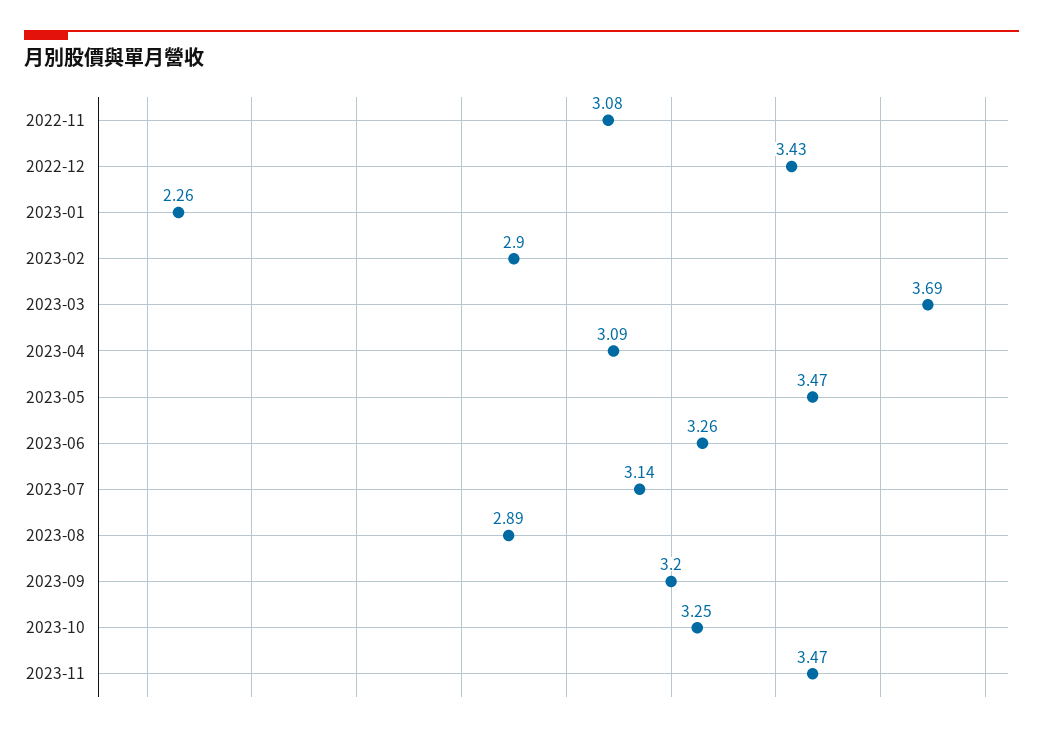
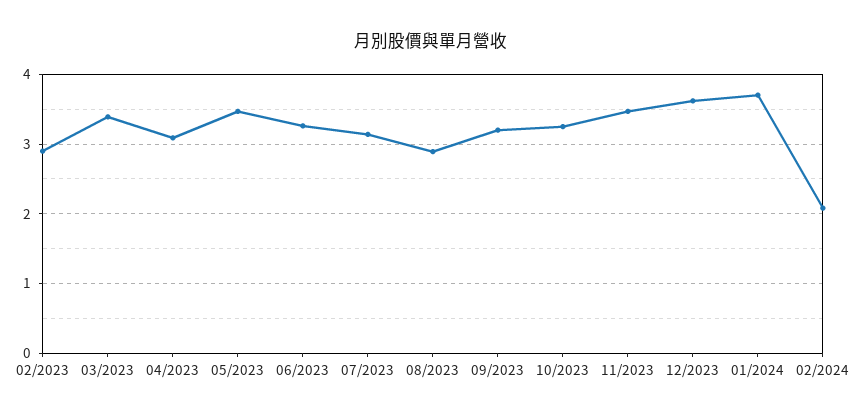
2022-11: 3.08 -> none
2022-12: 3.43 -> none
2023-01: 2.26 -> none
2023-03: 3.69 -> 3.4
12/2023: none -> 3.6
01/2024: none -> 3.7
02/2024: none -> 2.1

